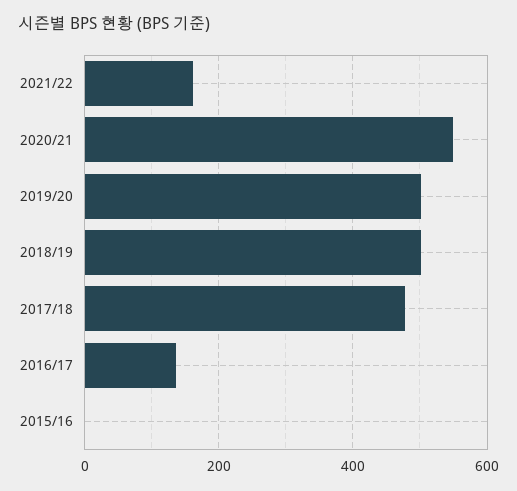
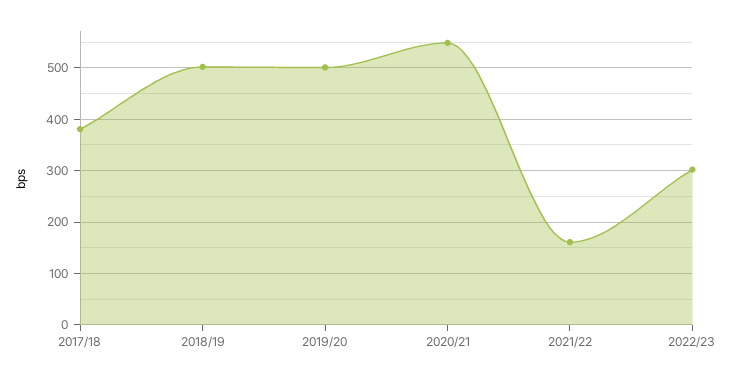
2017/18: 480 -> 380
2016/17: 140 -> none
2015/16: 0 -> none
2022/23: none -> 300

